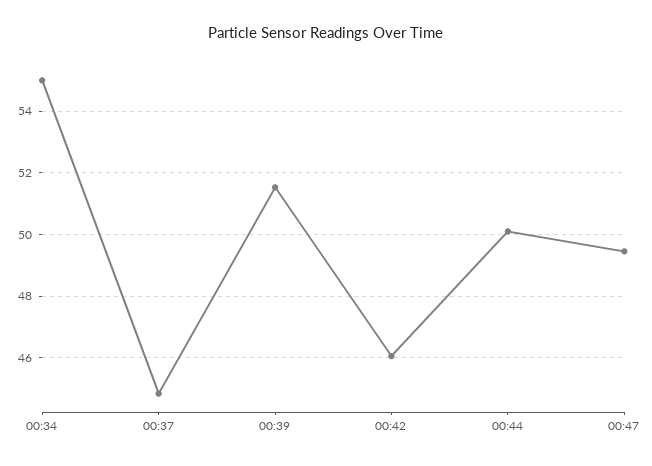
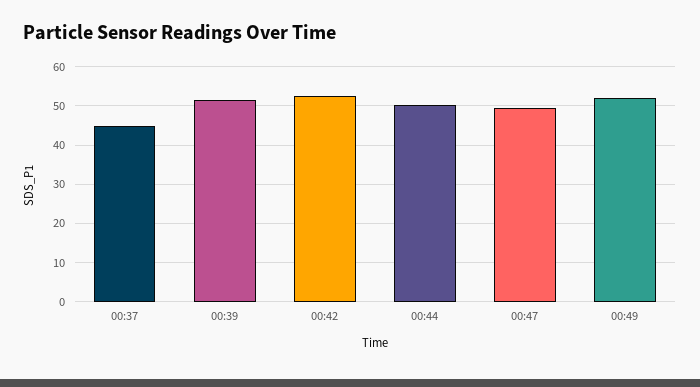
00:34: 55 -> none
00:42: 46 -> 52
00:49: none -> 52

